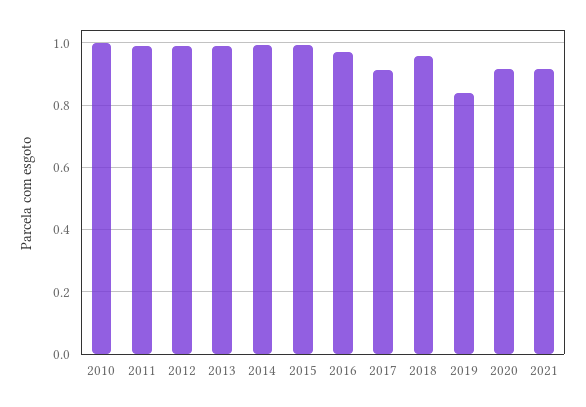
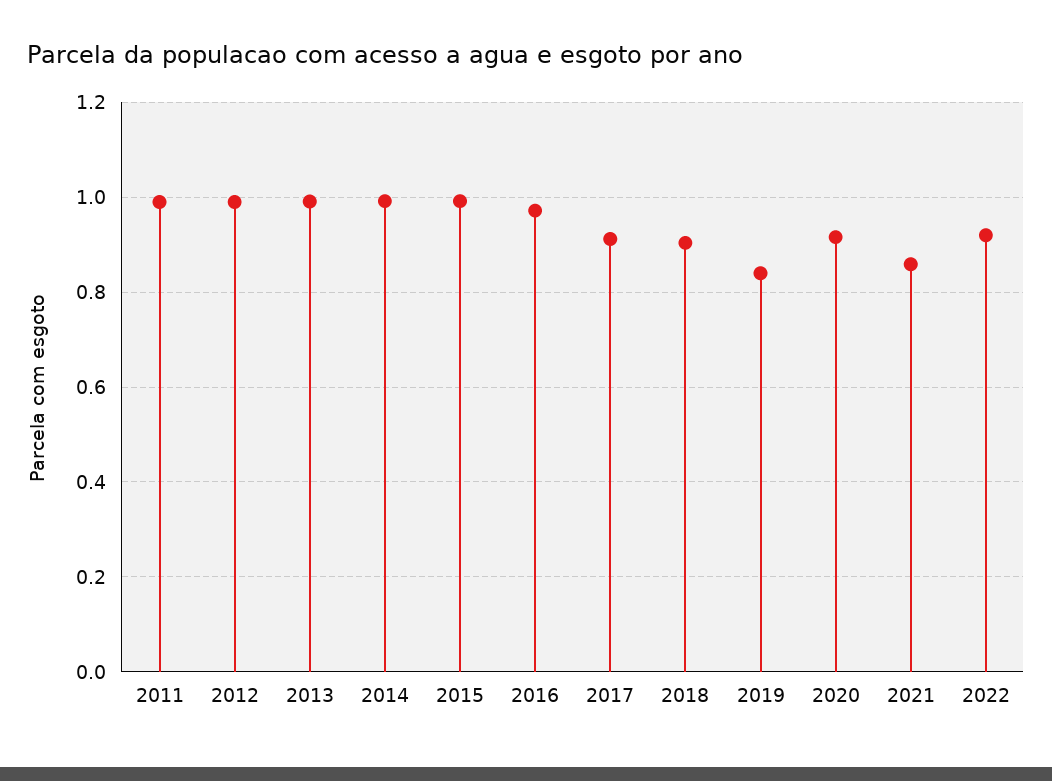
2010: 1 -> none
2018: 0.96 -> 0.9
2021: 0.92 -> 0.86
2022: none -> 0.92

